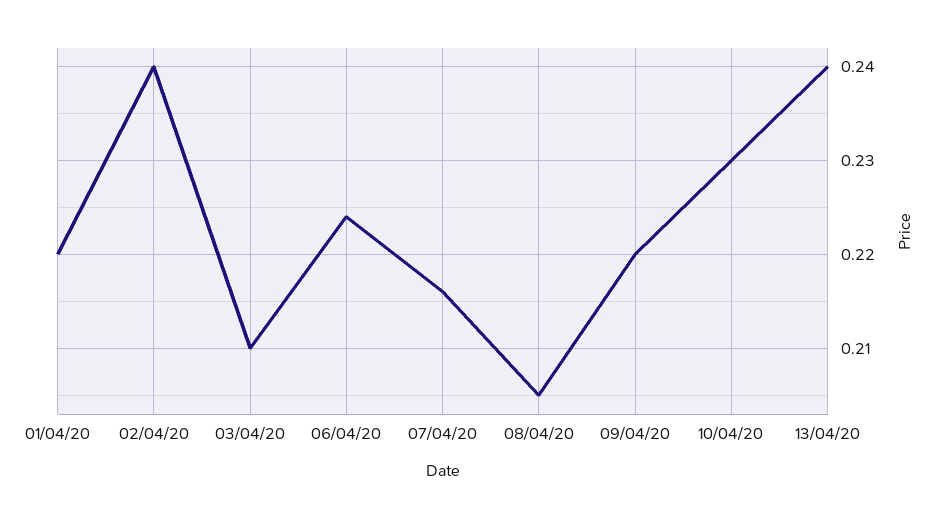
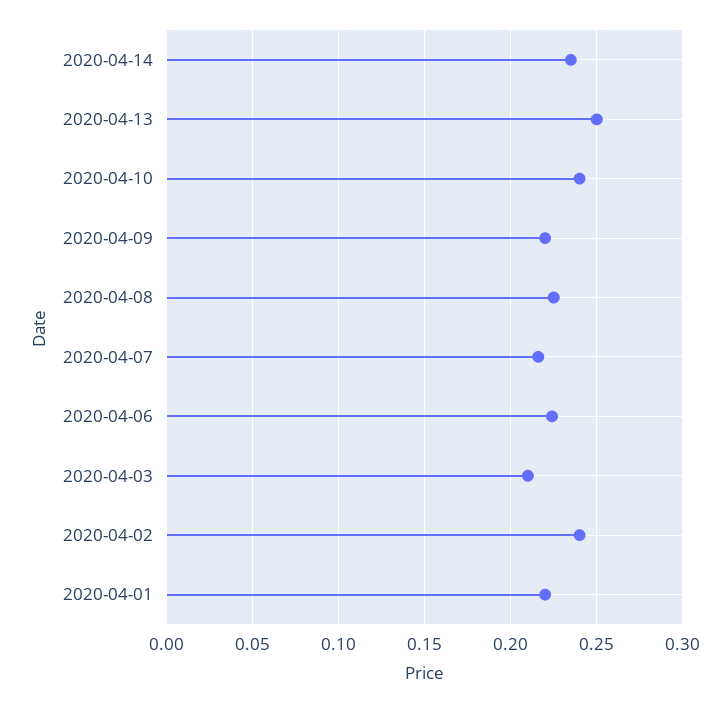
08/04/20: 0.205 -> 0.225
10/04/20: 0.23 -> 0.24
13/04/20: 0.24 -> 0.25
2020-04-14: none -> 0.235

